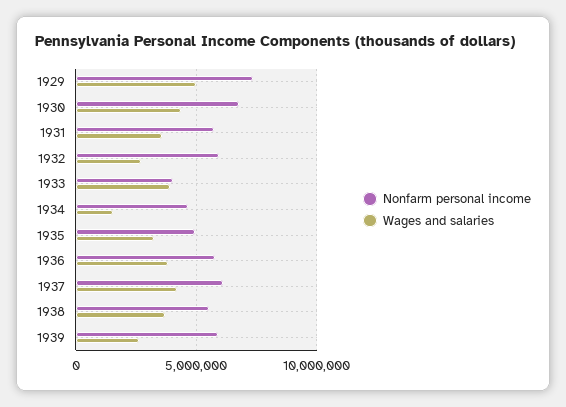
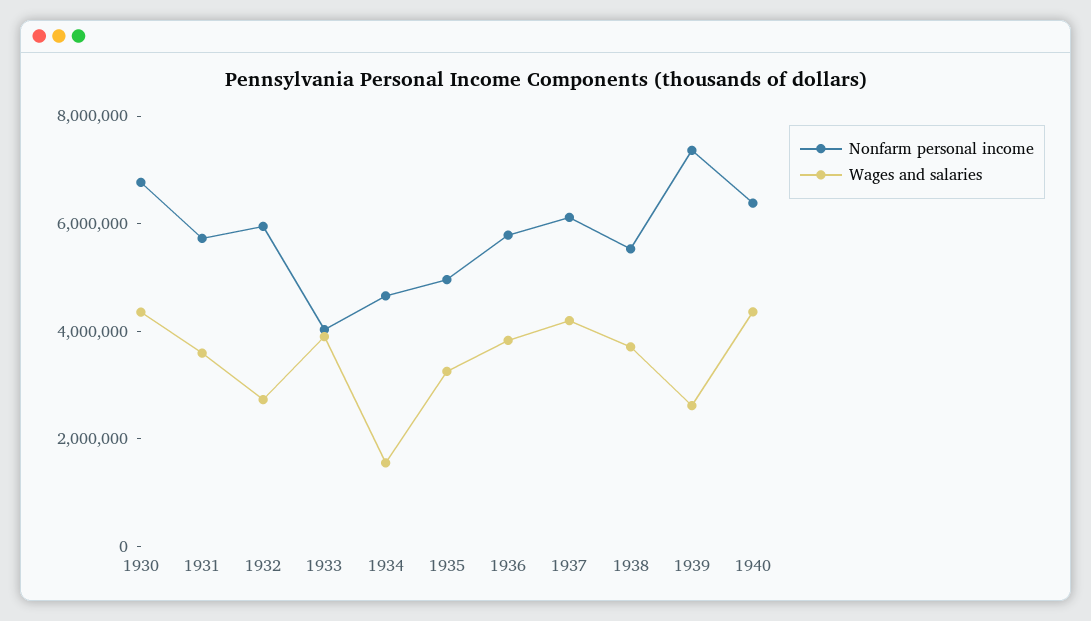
Nonfarm personal income, 1929: 7500000 -> none
Wages and salaries, 1929: 5000000 -> none
Nonfarm personal income, 1939: 6000000 -> 7500000
Nonfarm personal income, 1940: none -> 6500000
Wages and salaries, 1940: none -> 4500000

